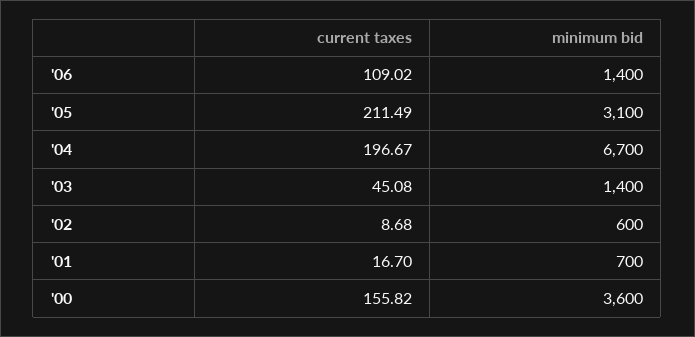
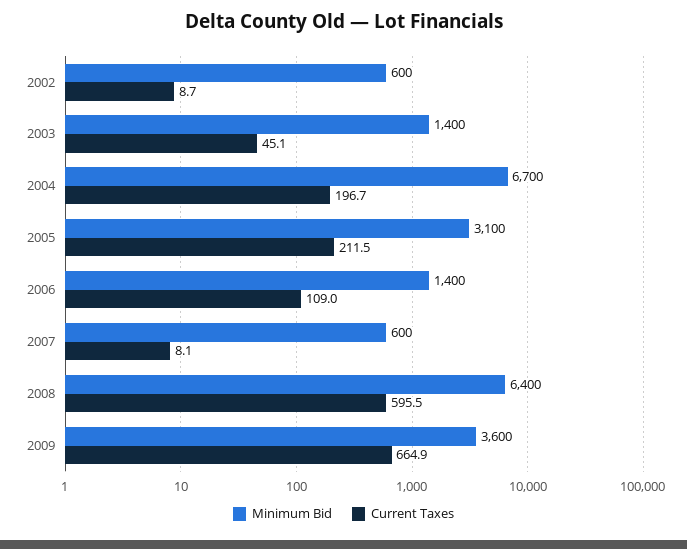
current taxes, '01: 16.7 -> none
minimum bid, '01: 700 -> none
current taxes, '00: 155.82 -> none
minimum bid, '00: 3600 -> none
minimum bid, 2007: none -> 600
current taxes, 2007: none -> 8.1
minimum bid, 2008: none -> 6400
current taxes, 2008: none -> 595.5
minimum bid, 2009: none -> 3600
current taxes, 2009: none -> 664.9

